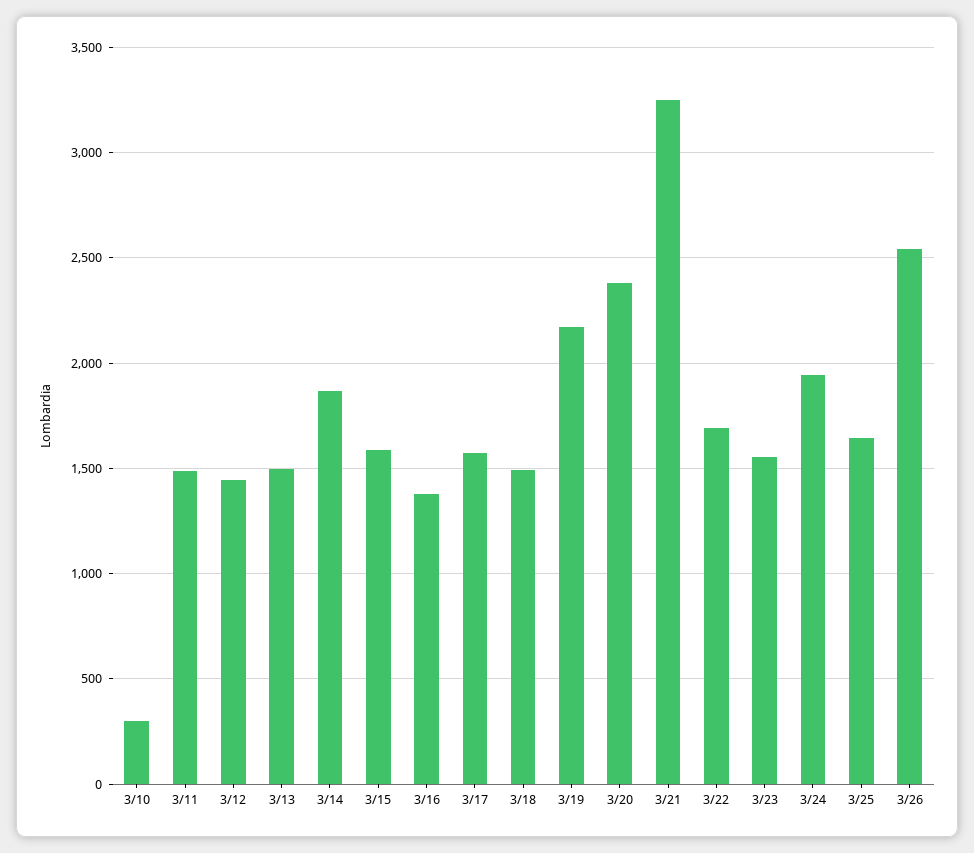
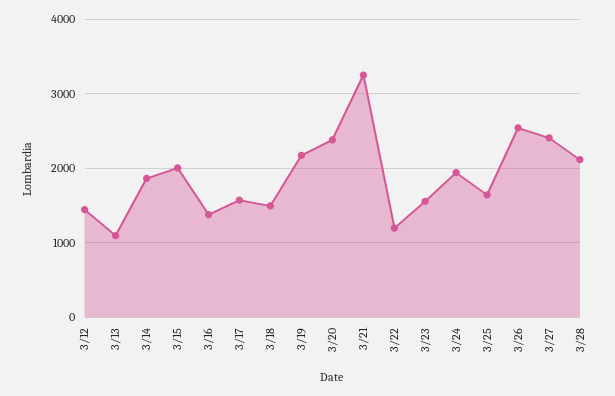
3/10: 300 -> none
3/11: 1500 -> none
3/13: 1500 -> 1100
3/15: 1600 -> 2000
3/22: 1700 -> 1200
3/27: none -> 2400
3/28: none -> 2100

